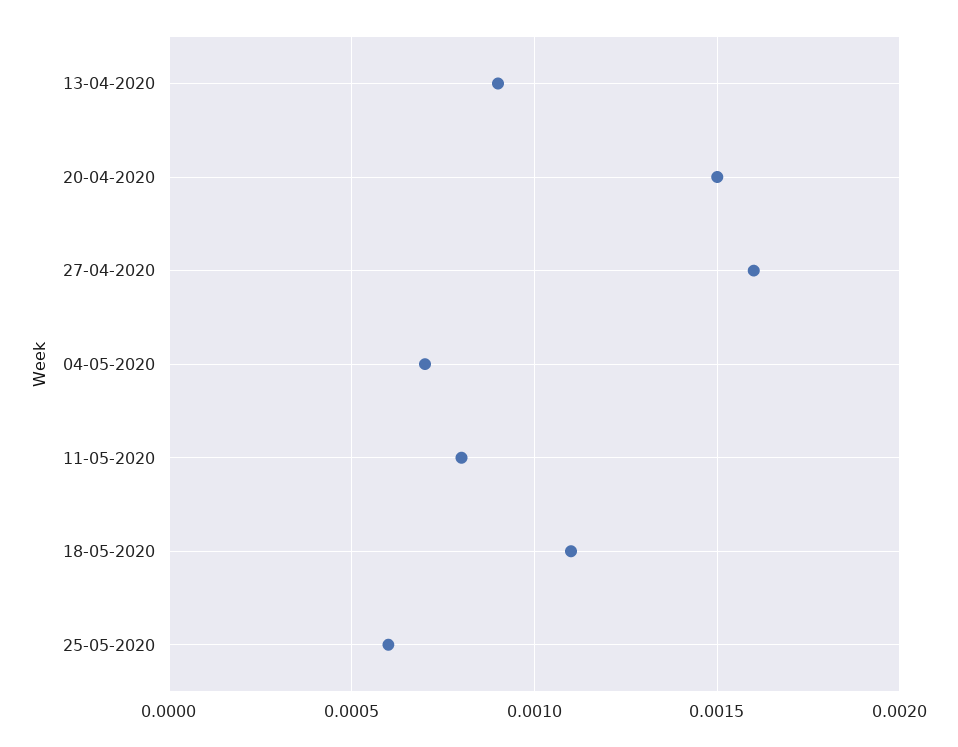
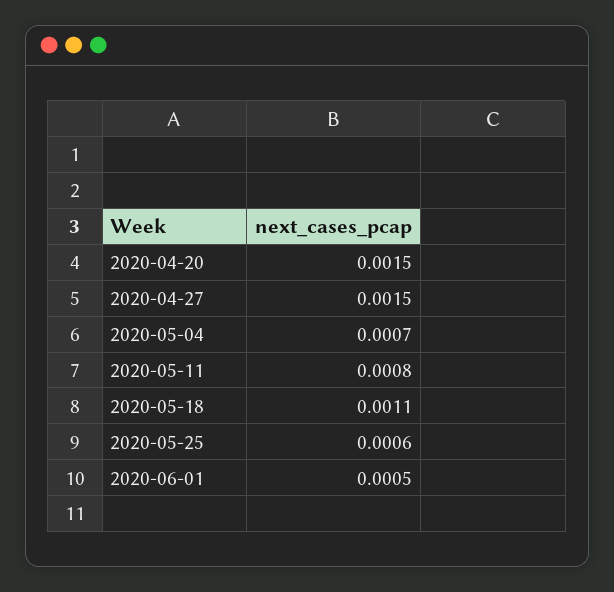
13-04-2020: 0.0009 -> none
27-04-2020: 0.0016 -> 0.0015
2020-06-01: none -> 0.0005

